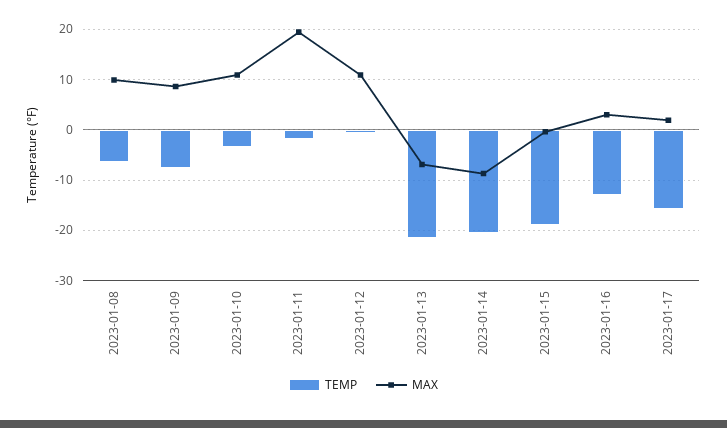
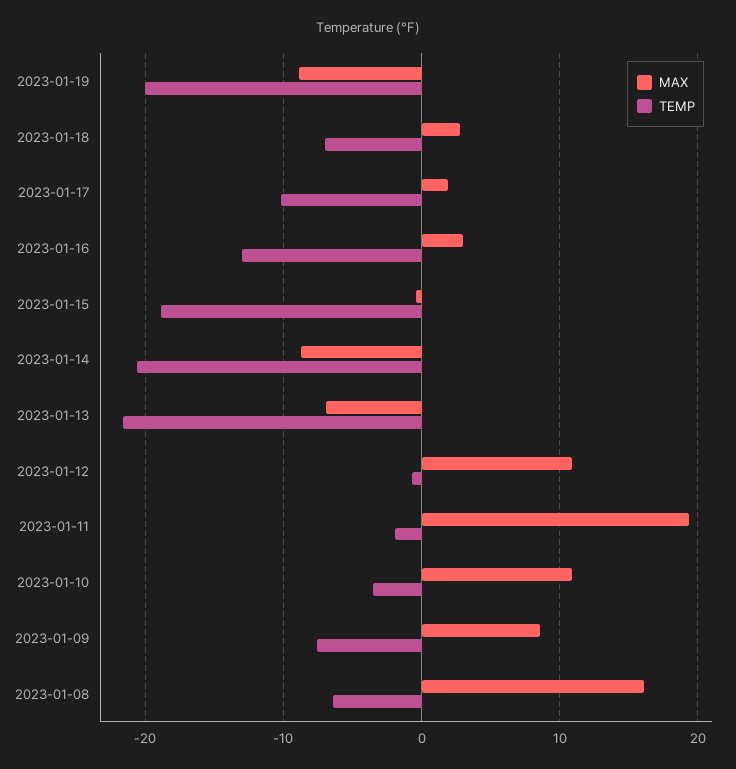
MAX, 2023-01-08: 10 -> 16
TEMP, 2023-01-17: -16 -> -10
MAX, 2023-01-19: none -> -9
TEMP, 2023-01-19: none -> -20
MAX, 2023-01-18: none -> 3
TEMP, 2023-01-18: none -> -7

